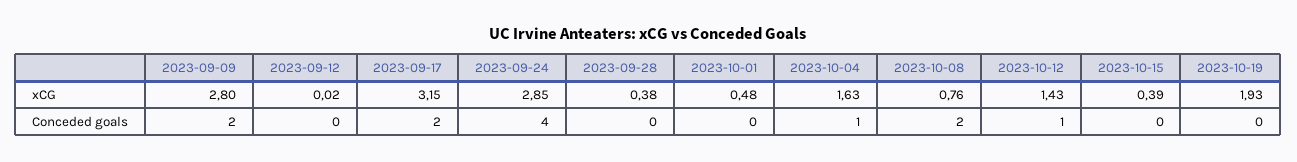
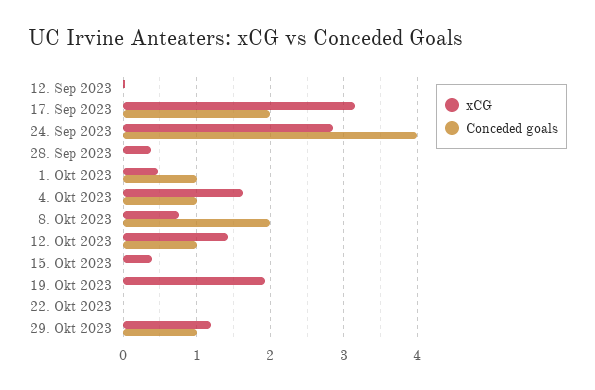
xCG, 2023-09-09: 2.8 -> none
Conceded goals, 2023-09-09: 2 -> none
Conceded goals, 2023-10-01: 0 -> 1
xCG, 22. Okt 2023: none -> 0
Conceded goals, 22. Okt 2023: none -> 0
xCG, 29. Okt 2023: none -> 1.2
Conceded goals, 29. Okt 2023: none -> 1

